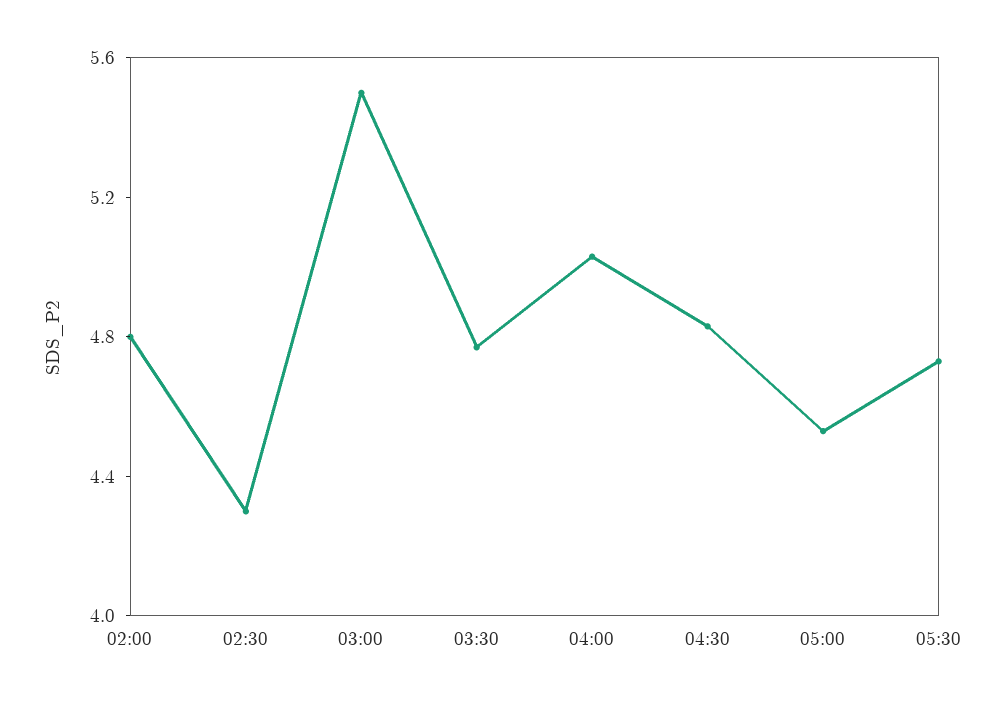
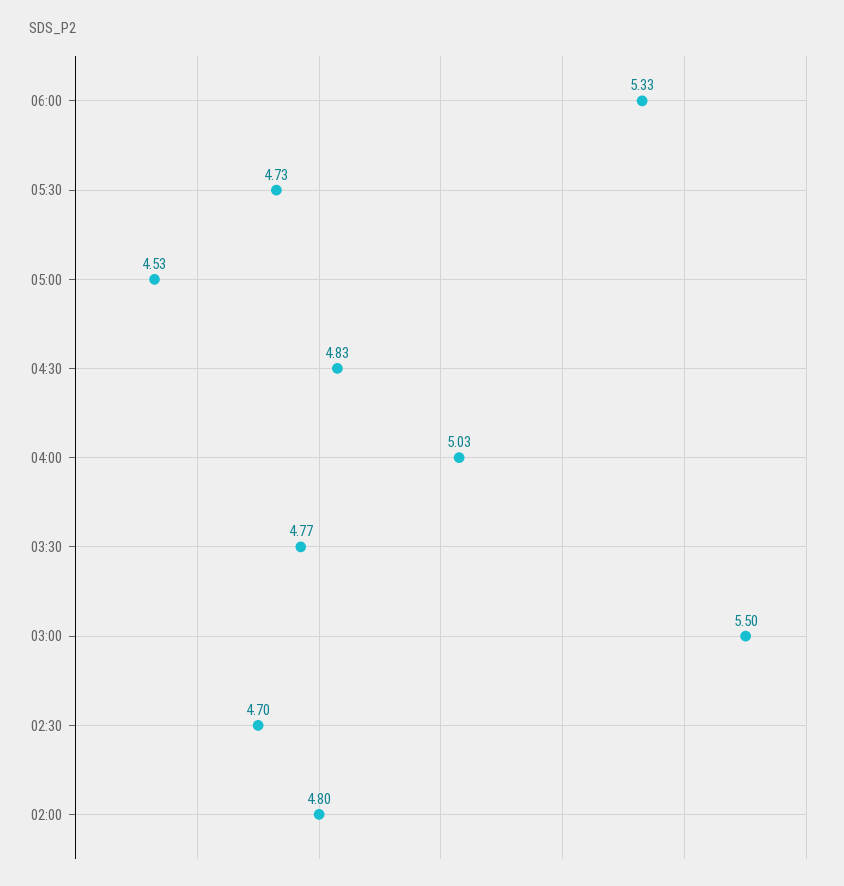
02:30: 4.3 -> 4.7
06:00: none -> 5.33

